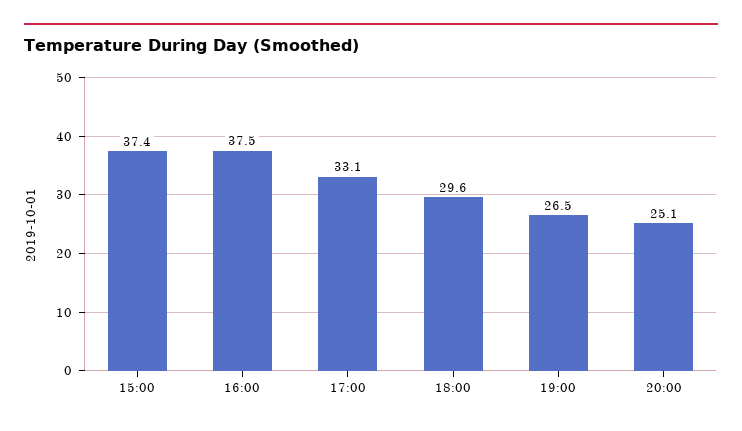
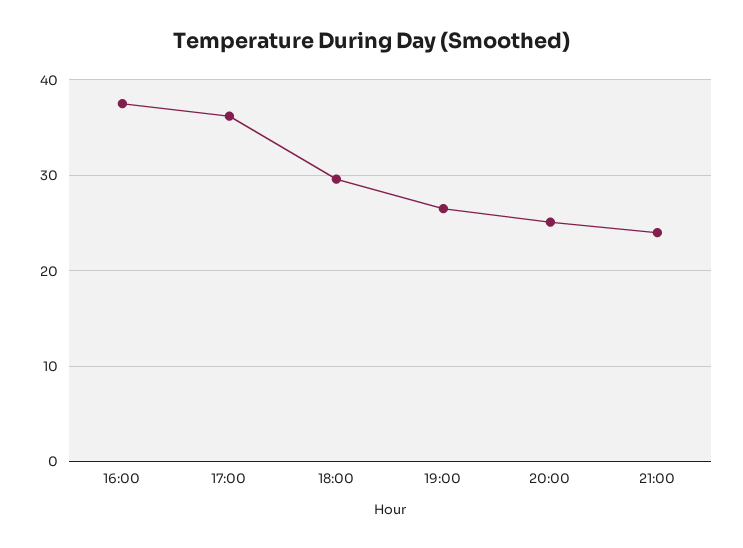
15:00: 37.4 -> none
17:00: 33.1 -> 36
21:00: none -> 24

